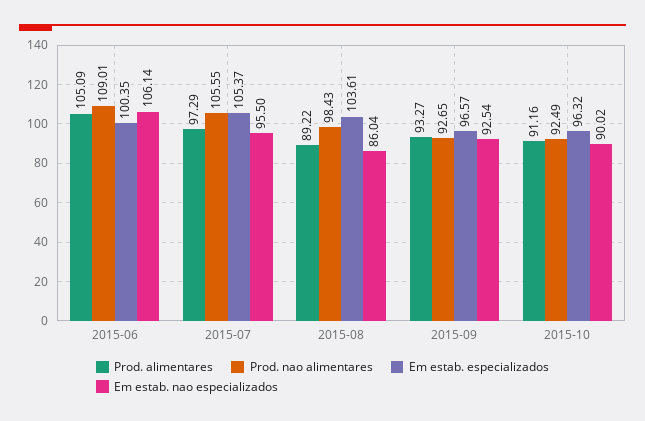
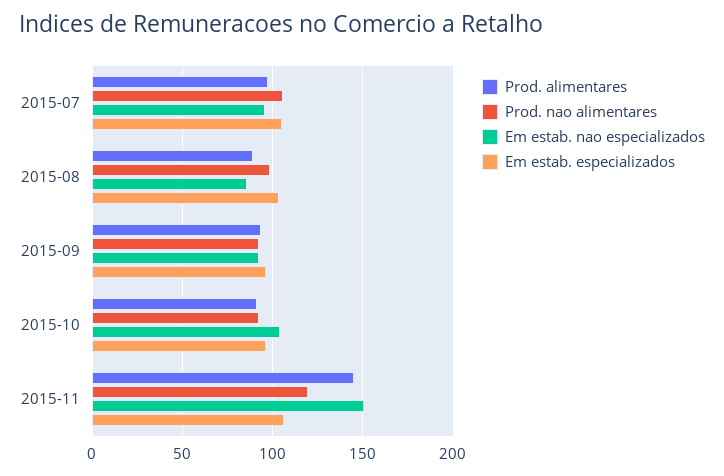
Prod. alimentares, 2015-06: 105.09 -> none
Prod. nao alimentares, 2015-06: 109.01 -> none
Em estab. especializados, 2015-06: 100.35 -> none
Em estab. nao especializados, 2015-06: 106.14 -> none
Em estab. nao especializados, 2015-10: 90.02 -> 105
Prod. alimentares, 2015-11: none -> 145
Prod. nao alimentares, 2015-11: none -> 120
Em estab. nao especializados, 2015-11: none -> 150
Em estab. especializados, 2015-11: none -> 105

